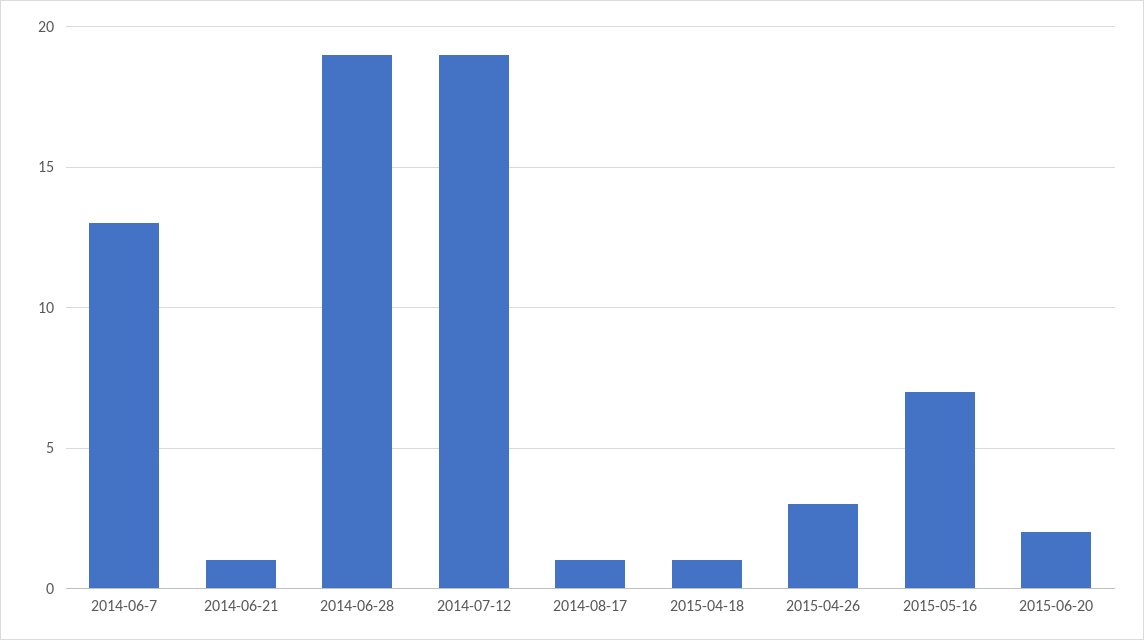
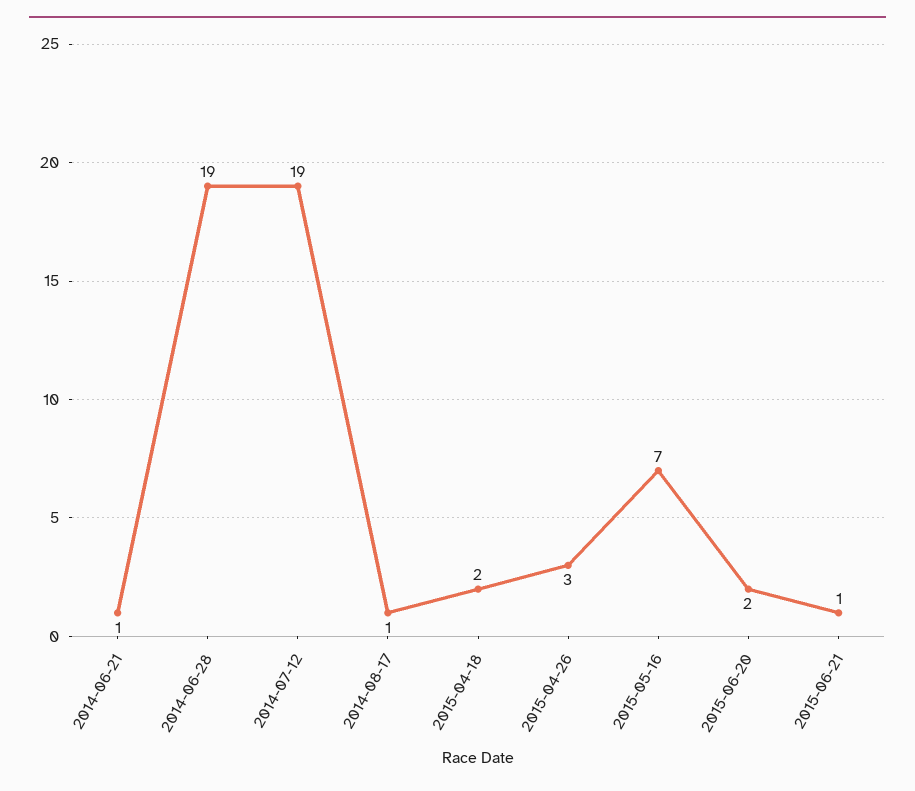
2014-06-7: 13 -> none
2015-04-18: 1 -> 2
2015-06-21: none -> 1

